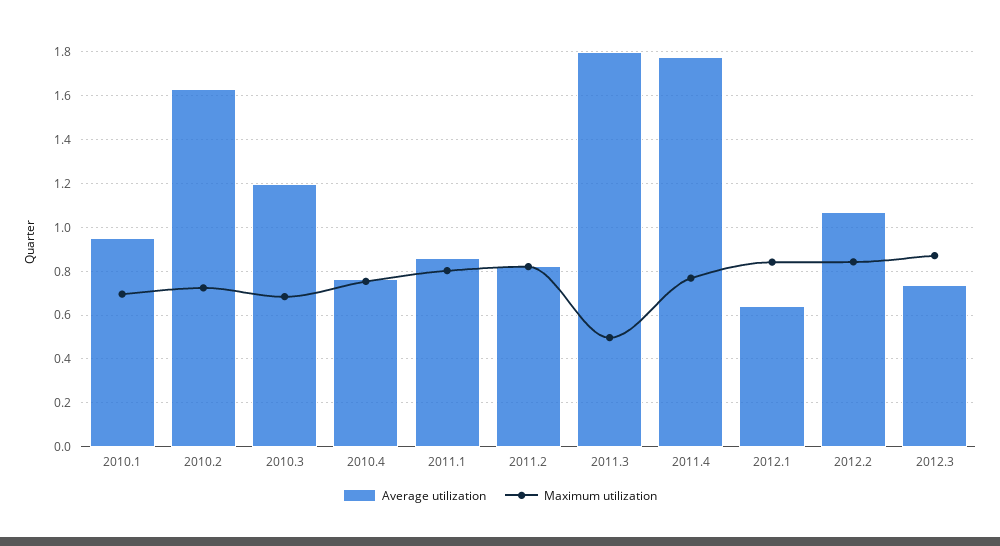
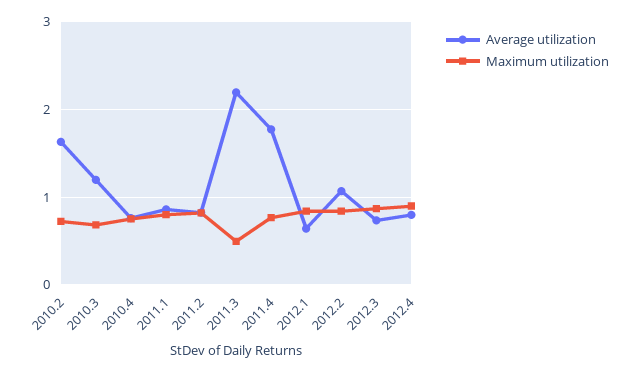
Average utilization, 2010.1: 0.95 -> none
Maximum utilization, 2010.1: 0.7 -> none
Average utilization, 2011.3: 1.8 -> 2.2
Average utilization, 2012.4: none -> 0.8
Maximum utilization, 2012.4: none -> 0.9

